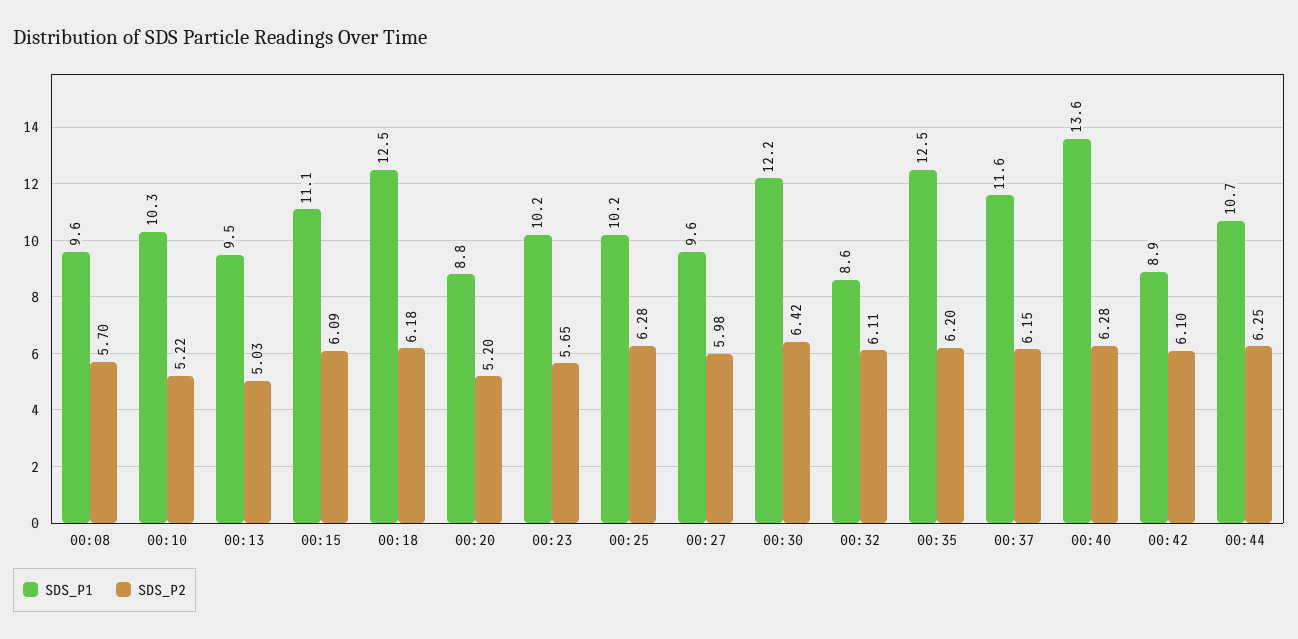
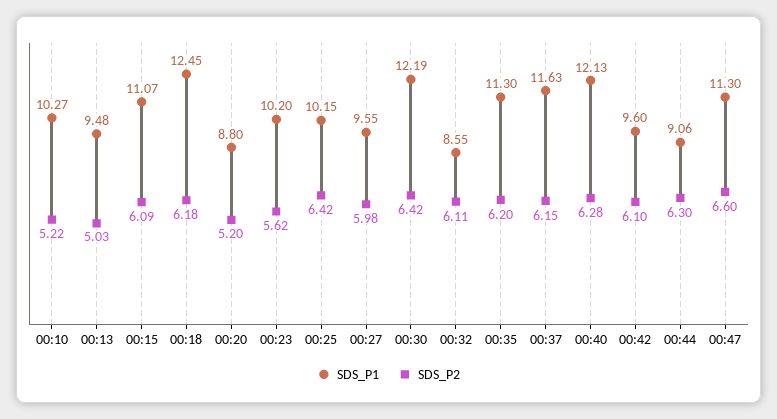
SDS_P1, 00:08: 9.6 -> none
SDS_P2, 00:08: 5.7 -> none
SDS_P2, 00:23: 5.65 -> 5.62
SDS_P2, 00:25: 6.28 -> 6.42
SDS_P1, 00:35: 12.5 -> 11.3
SDS_P1, 00:40: 13.6 -> 12.13
SDS_P1, 00:42: 8.9 -> 9.6
SDS_P1, 00:44: 10.7 -> 9.06
SDS_P2, 00:44: 6.25 -> 6.3
SDS_P1, 00:47: none -> 11.3
SDS_P2, 00:47: none -> 6.6

